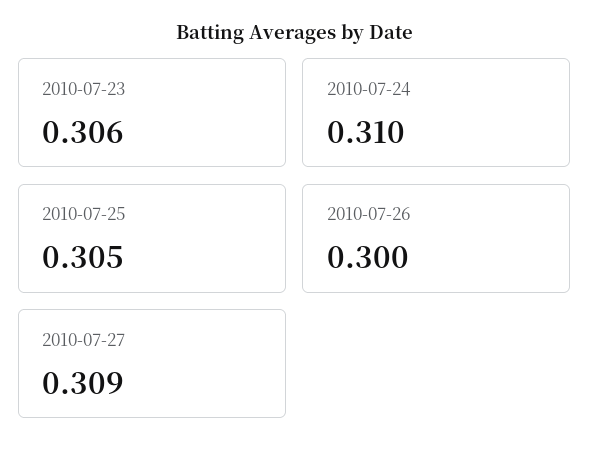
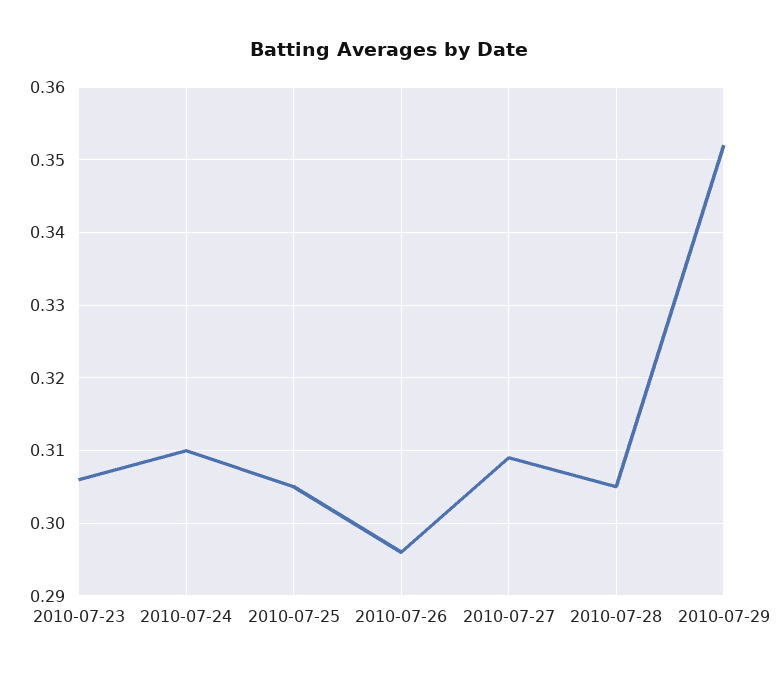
2010-07-26: 0.3 -> 0.296
2010-07-28: none -> 0.305
2010-07-29: none -> 0.352

